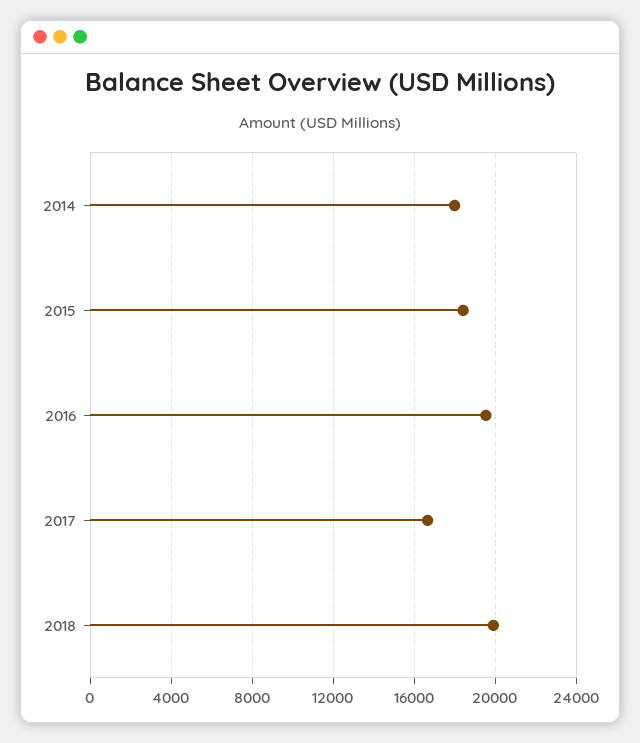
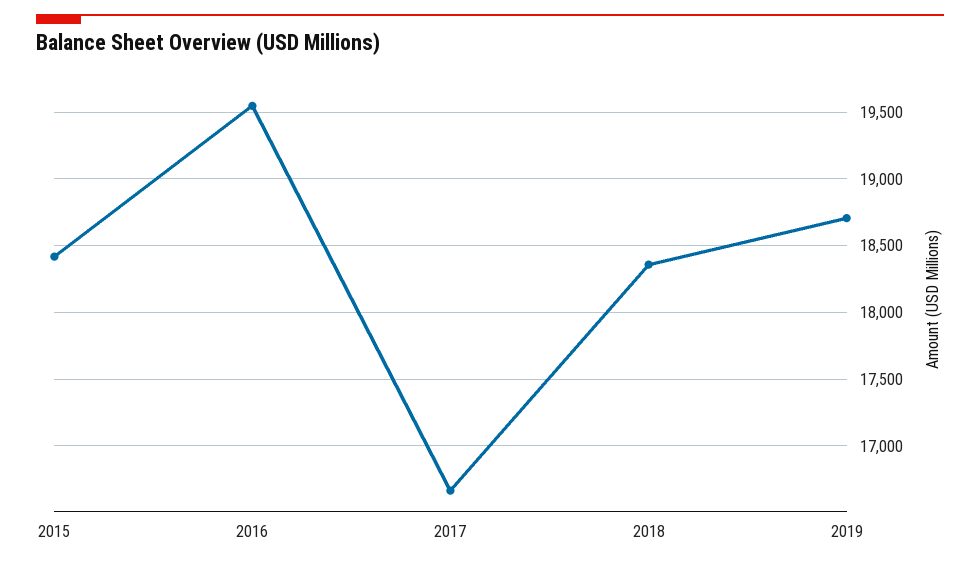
2014: 18000 -> none
2018: 20000 -> 18350
2019: none -> 18700

